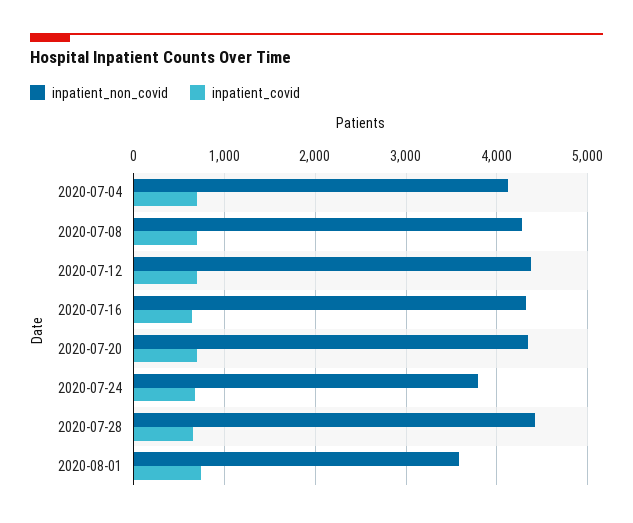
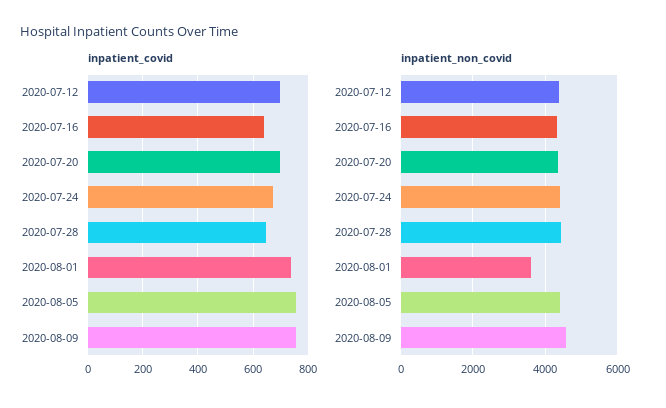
inpatient_non_covid, 2020-07-04: 4100 -> none
inpatient_covid, 2020-07-04: 700 -> none
inpatient_non_covid, 2020-07-08: 4300 -> none
inpatient_covid, 2020-07-08: 700 -> none
inpatient_non_covid, 2020-07-24: 3800 -> 4400
inpatient_covid, 2020-08-05: none -> 750
inpatient_covid, 2020-08-09: none -> 750
inpatient_non_covid, 2020-08-05: none -> 4400
inpatient_non_covid, 2020-08-09: none -> 4600

